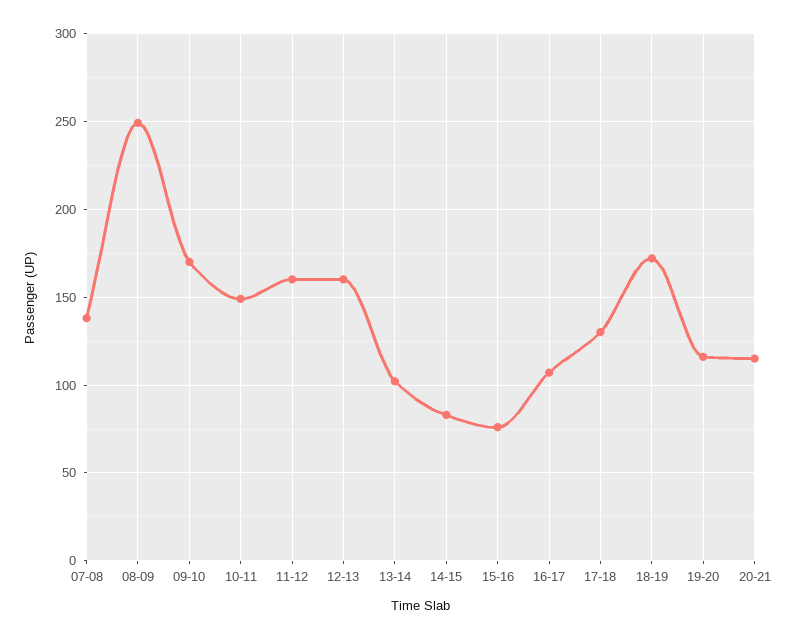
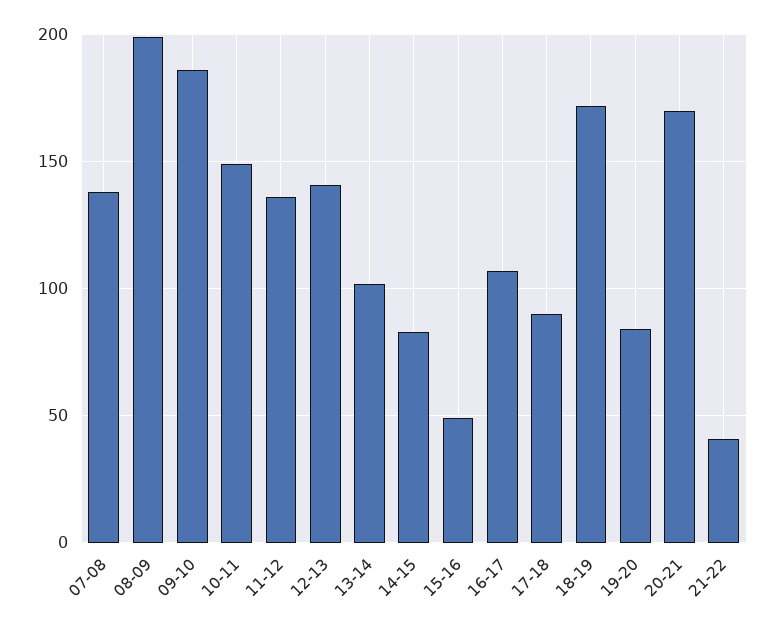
08-09: 250 -> 200
09-10: 170 -> 185
11-12: 160 -> 135
12-13: 160 -> 140
15-16: 75 -> 50
17-18: 130 -> 90
19-20: 115 -> 85
20-21: 115 -> 170
21-22: none -> 40

